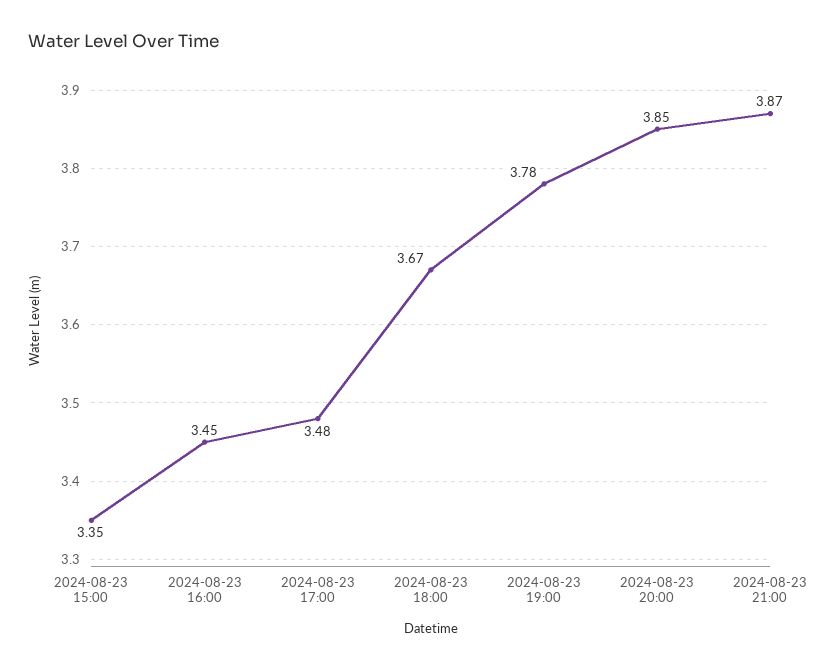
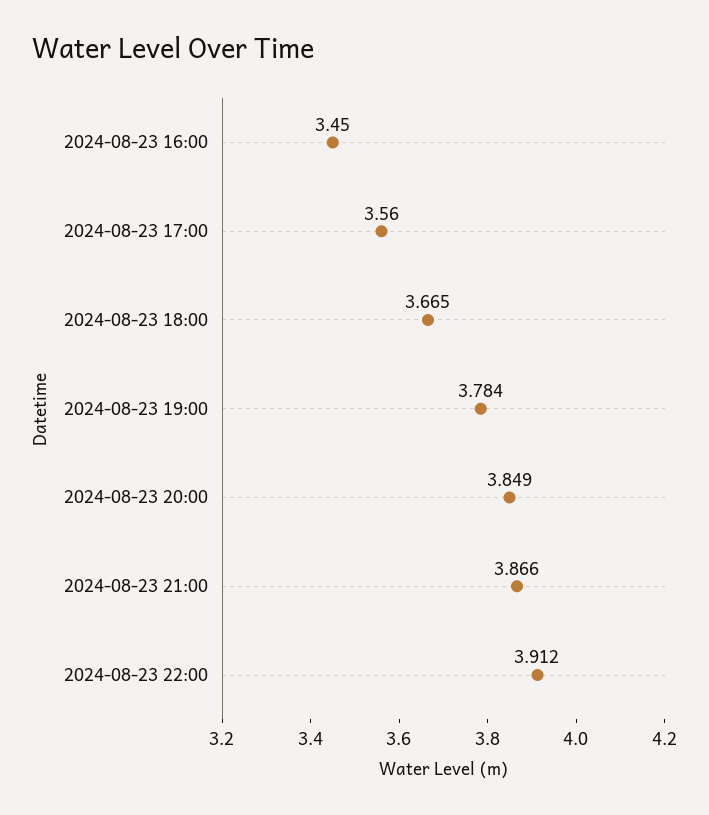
2024-08-23 15:00: 3.35 -> none
2024-08-23 17:00: 3.48 -> 3.56
2024-08-23 22:00: none -> 3.912

